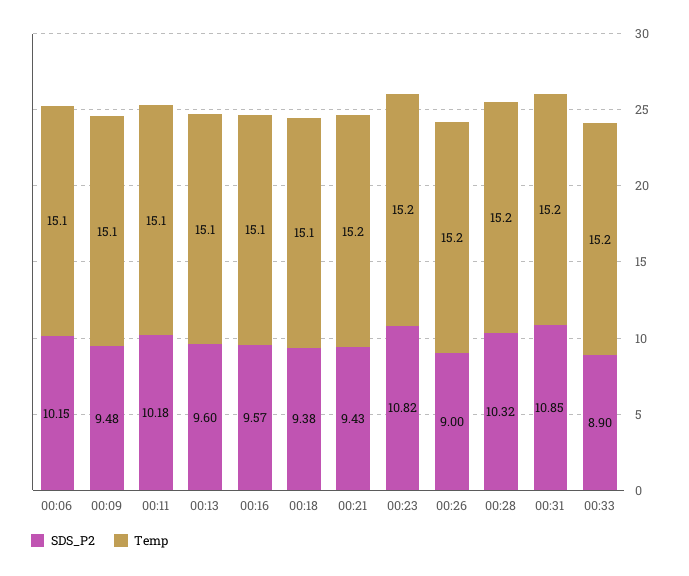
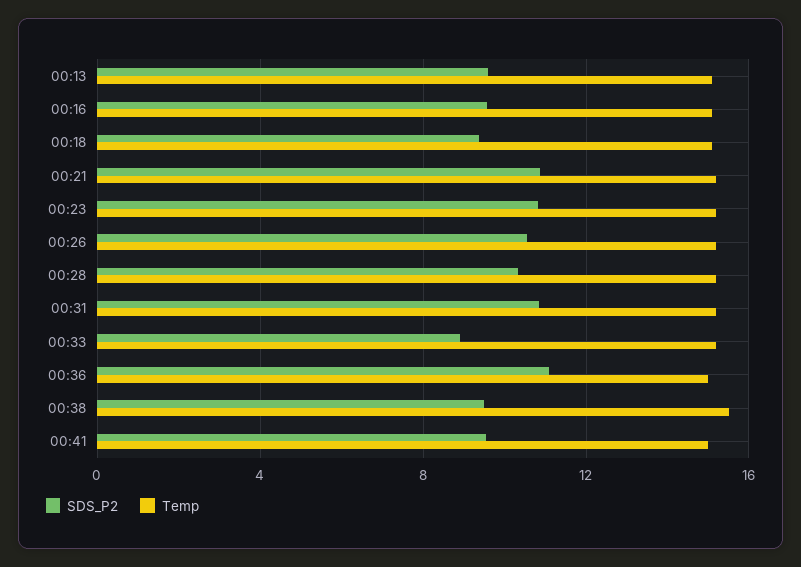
SDS_P2, 00:06: 10.15 -> none
Temp, 00:06: 15.1 -> none
SDS_P2, 00:09: 9.48 -> none
Temp, 00:09: 15.1 -> none
SDS_P2, 00:11: 10.18 -> none
Temp, 00:11: 15.1 -> none
SDS_P2, 00:21: 9.43 -> 11
SDS_P2, 00:26: 9 -> 10.5
SDS_P2, 00:36: none -> 11
Temp, 00:36: none -> 15
SDS_P2, 00:38: none -> 9.5
Temp, 00:38: none -> 15.5
SDS_P2, 00:41: none -> 9.5
Temp, 00:41: none -> 15

